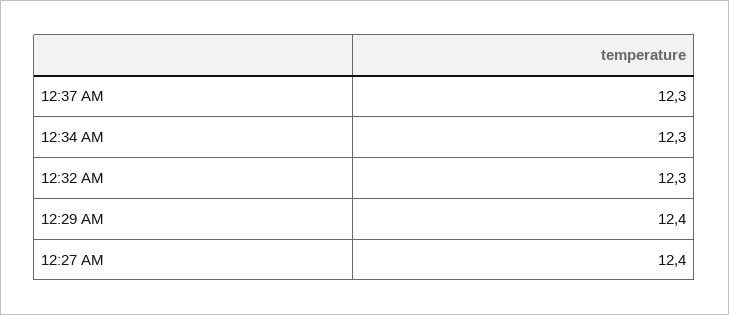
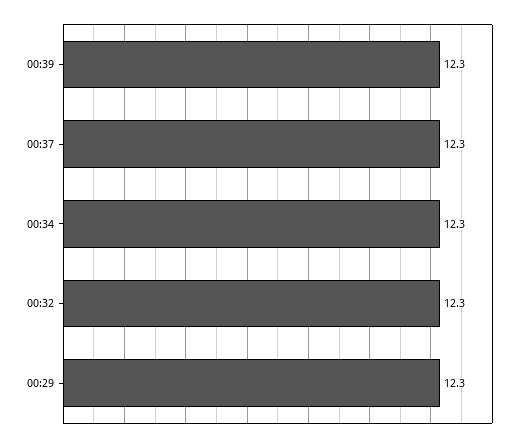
12:29 AM: 12.4 -> 12.3
12:27 AM: 12.4 -> none
00:39: none -> 12.3

